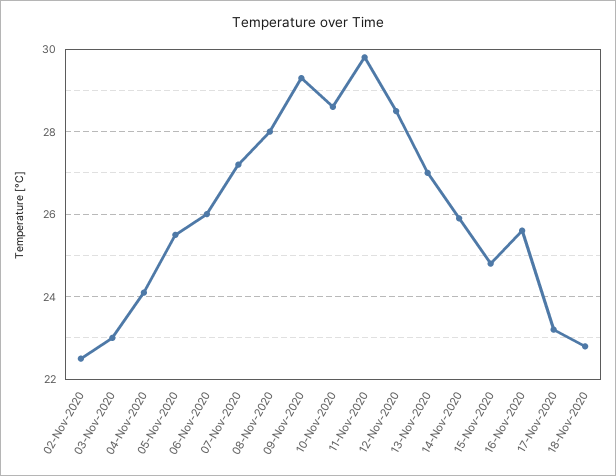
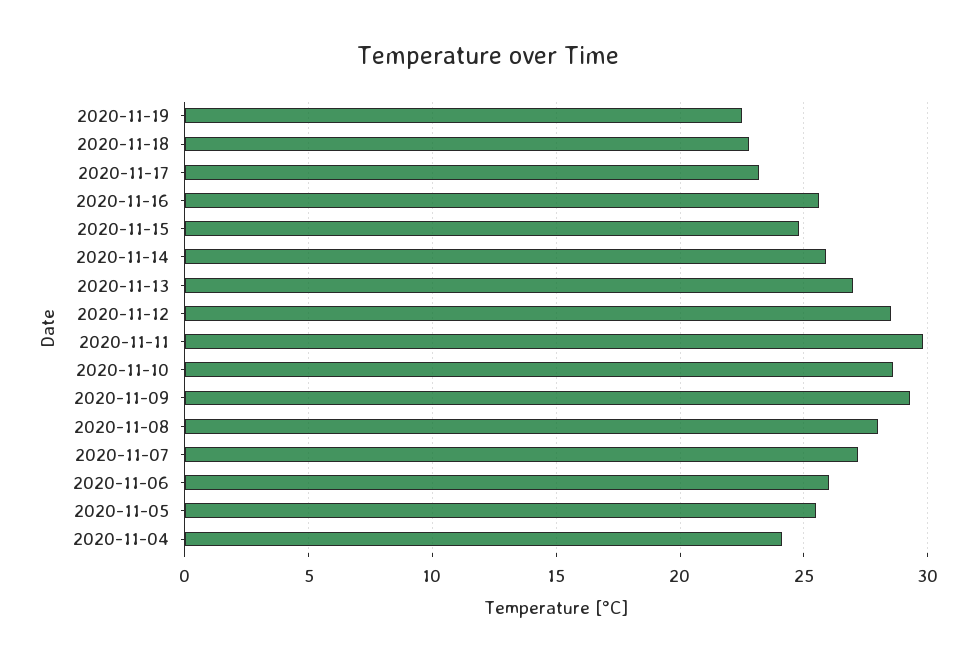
02-Nov-2020: 22.5 -> none
03-Nov-2020: 23 -> none
2020-11-19: none -> 22.5

